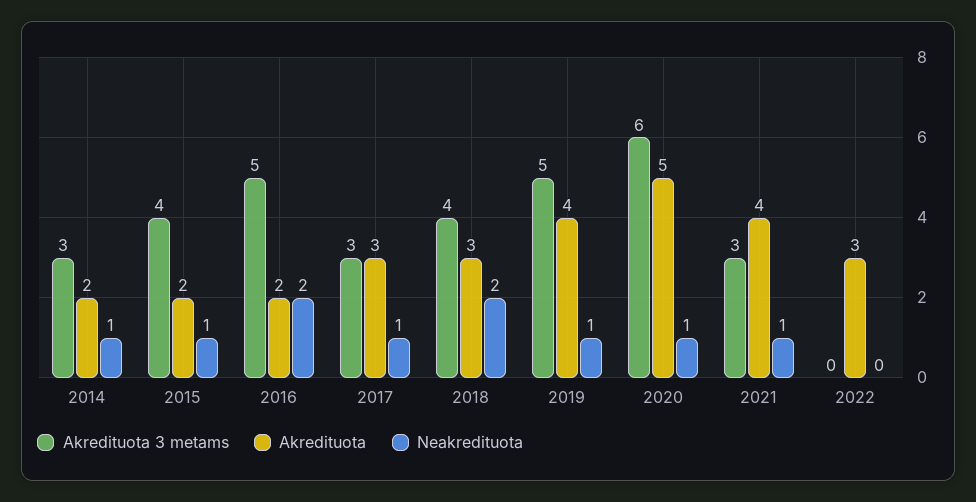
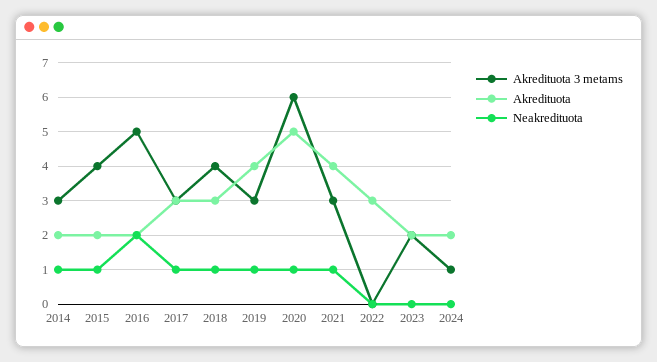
Neakredituota, 2018: 2 -> 1
Akredituota 3 metams, 2019: 5 -> 3
Akredituota 3 metams, 2023: none -> 2
Akredituota, 2023: none -> 2
Neakredituota, 2023: none -> 0
Akredituota 3 metams, 2024: none -> 1
Akredituota, 2024: none -> 2
Neakredituota, 2024: none -> 0

